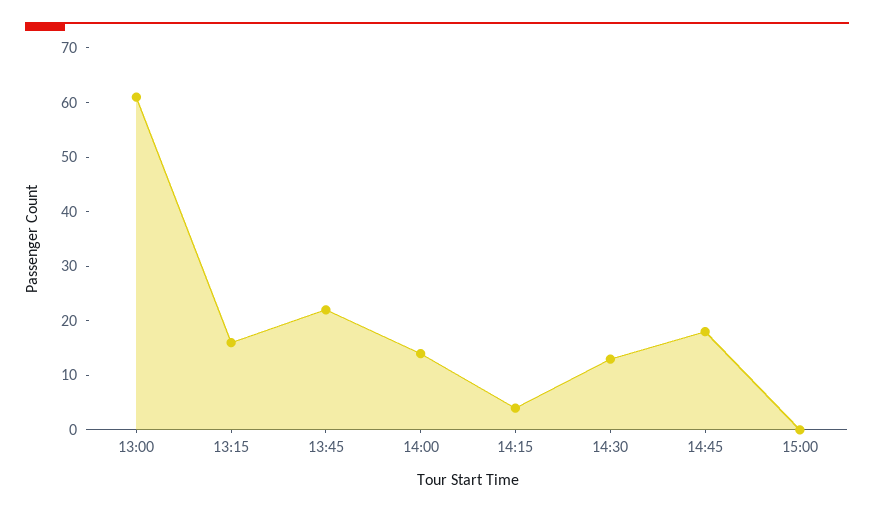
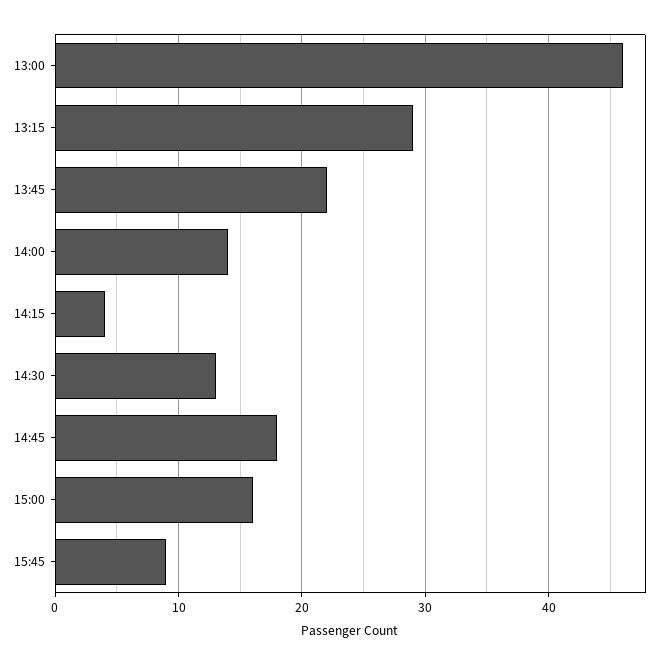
13:00: 60 -> 46
13:15: 15 -> 29
15:00: 0 -> 16
15:45: none -> 9

